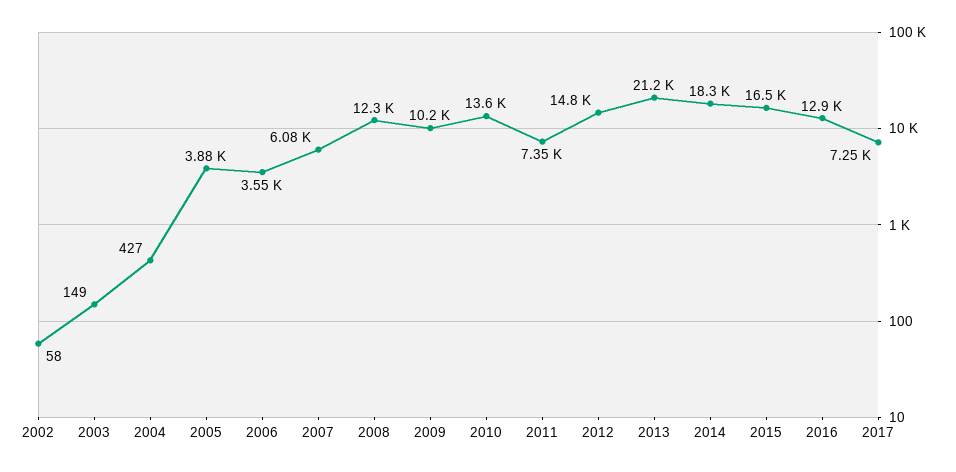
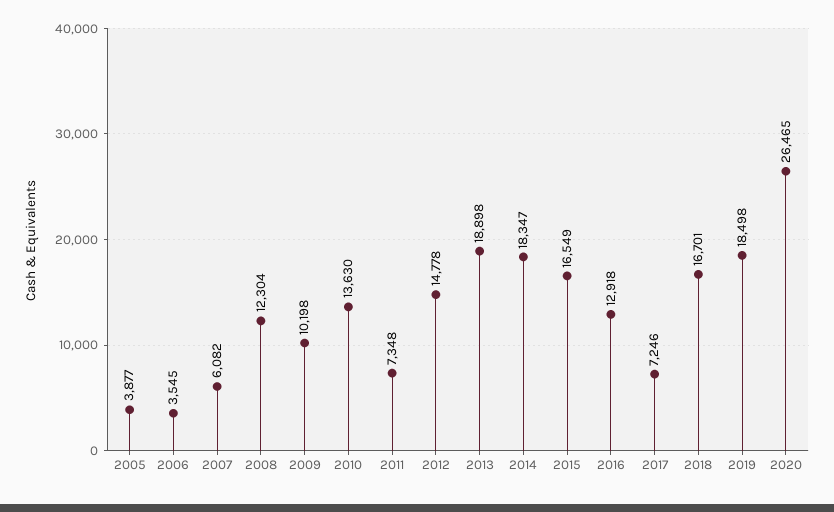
2002: 58 -> none
2003: 149 -> none
2004: 427 -> none
2013: 21200 -> 18898
2018: none -> 16701
2019: none -> 18498
2020: none -> 26465

